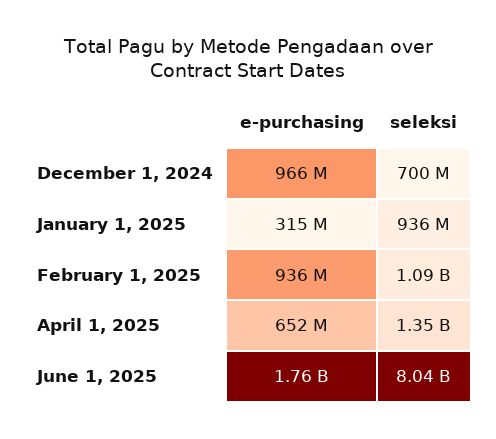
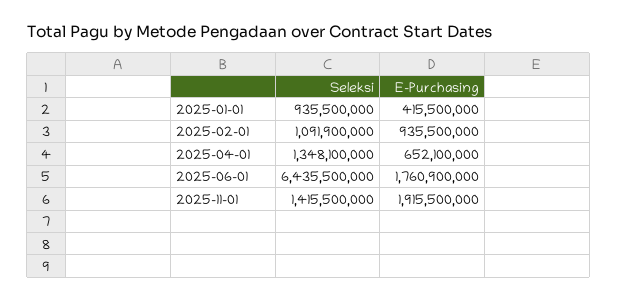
e-purchasing, December 1, 2024: 966000000 -> none
seleksi, December 1, 2024: 700000000 -> none
e-purchasing, January 1, 2025: 315000000 -> 415500000
seleksi, June 1, 2025: 8040000000 -> 6435500000
seleksi, 2025-11-01: none -> 1415500000
e-purchasing, 2025-11-01: none -> 1915500000

